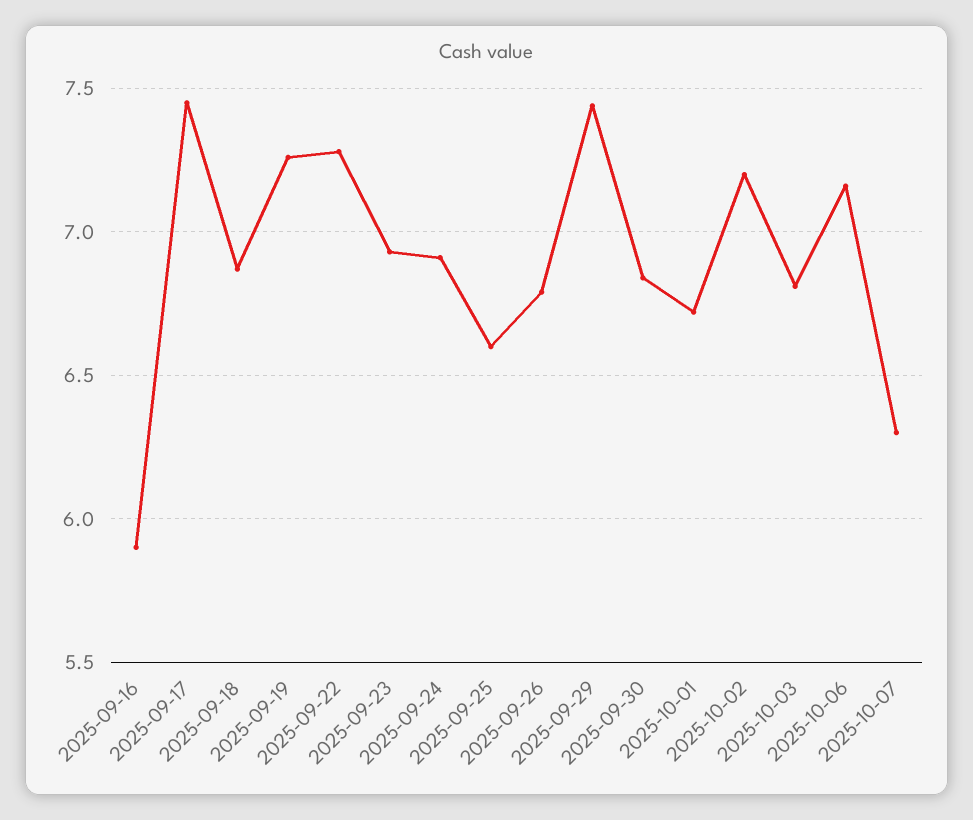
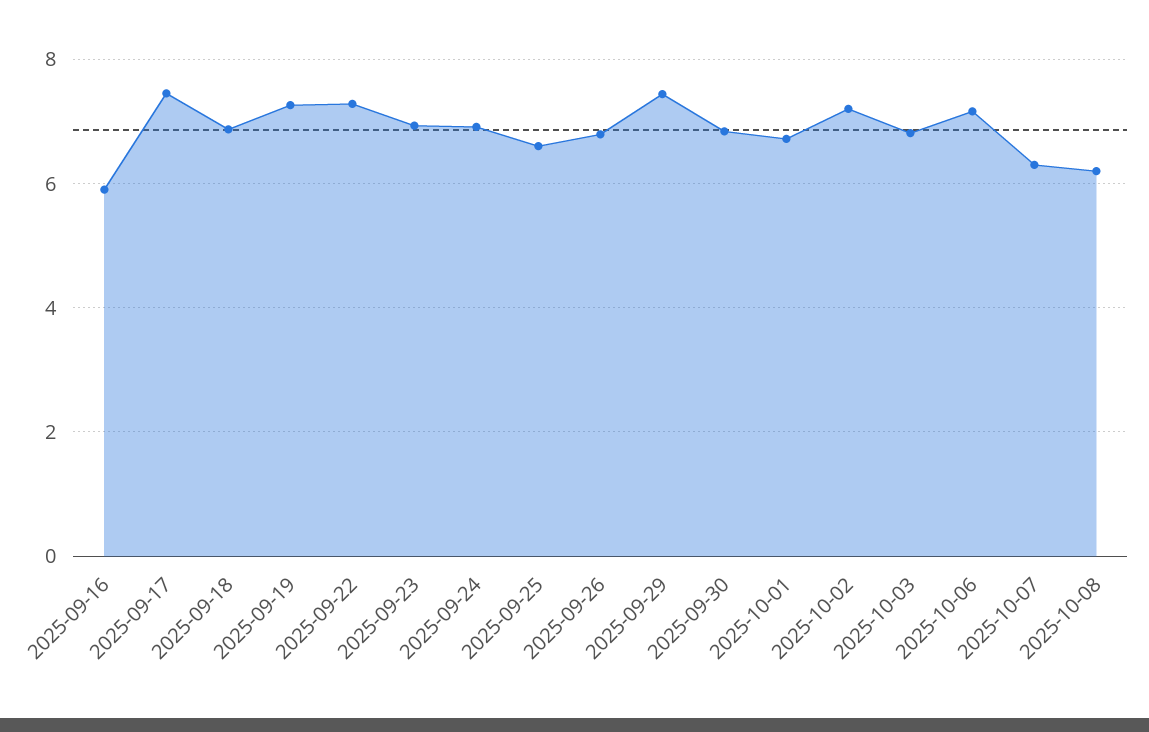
2025-10-08: none -> 6.2

